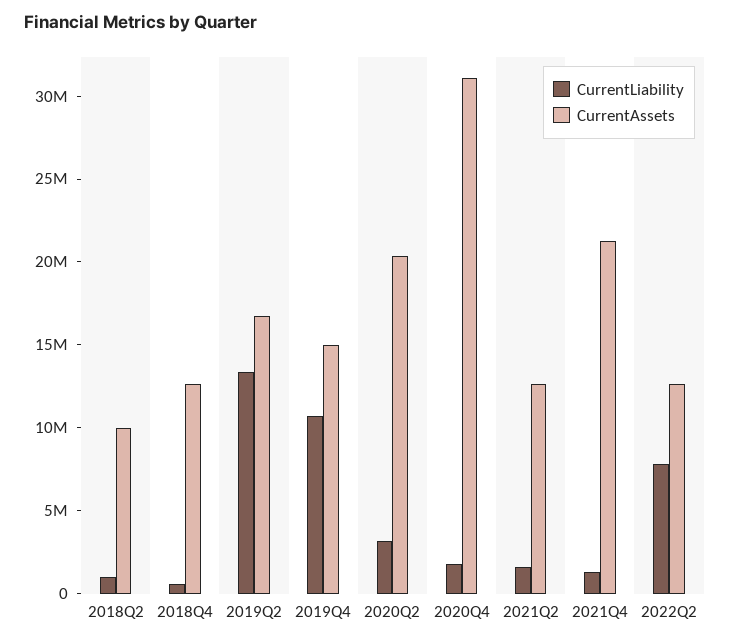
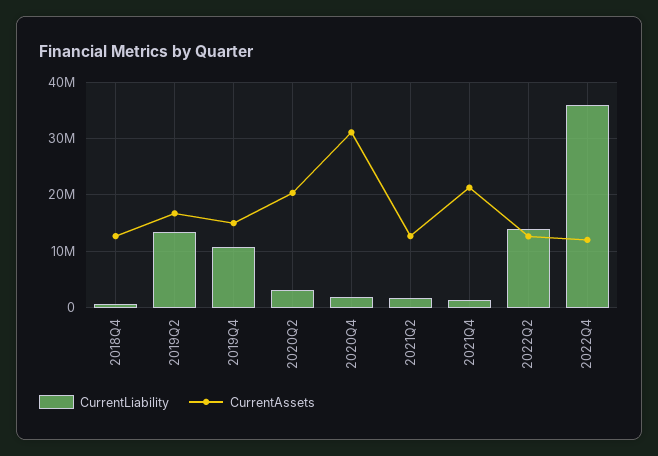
CurrentLiability, 2018Q2: 1000000 -> none
CurrentAssets, 2018Q2: 10000000 -> none
CurrentLiability, 2022Q2: 8000000 -> 14000000
CurrentLiability, 2022Q4: none -> 36000000
CurrentAssets, 2022Q4: none -> 12000000

